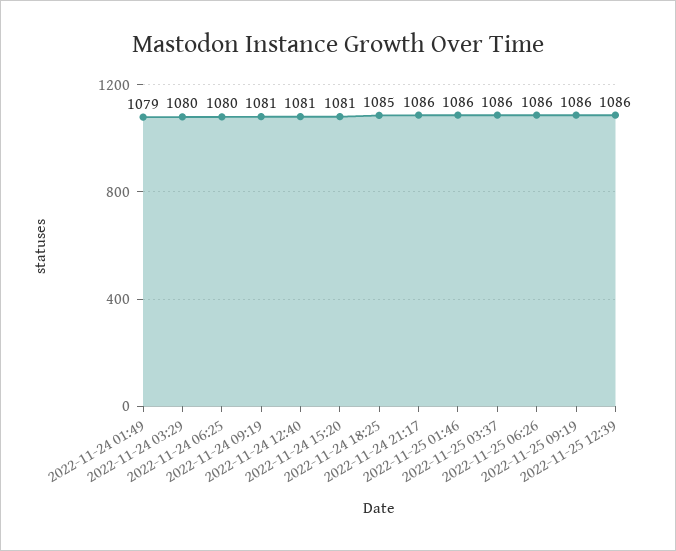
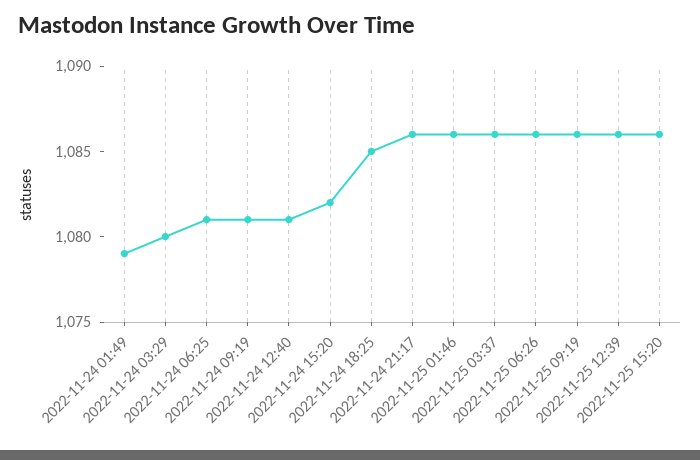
2022-11-24 06:25: 1080 -> 1081
2022-11-24 15:20: 1081 -> 1082
2022-11-25 15:20: none -> 1086

